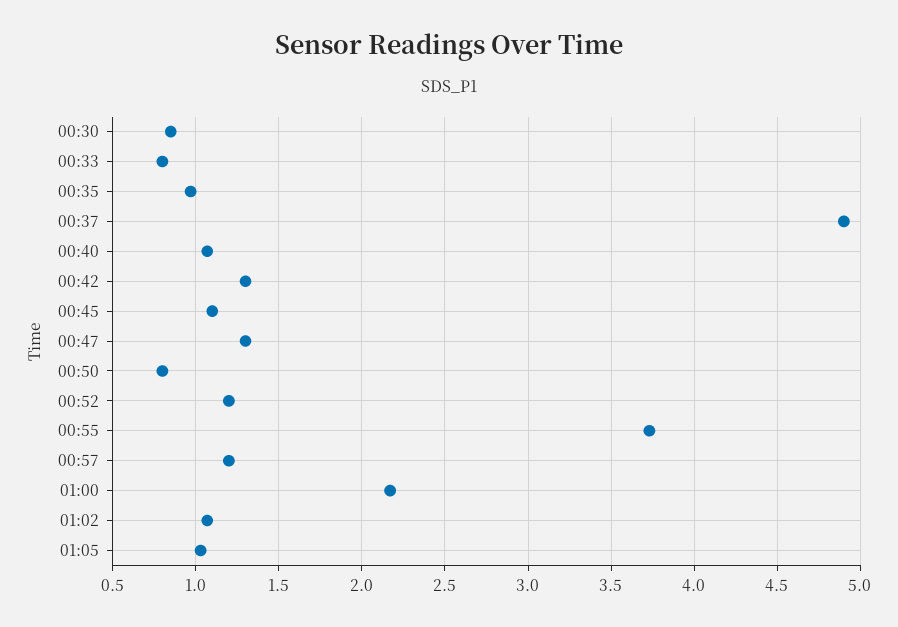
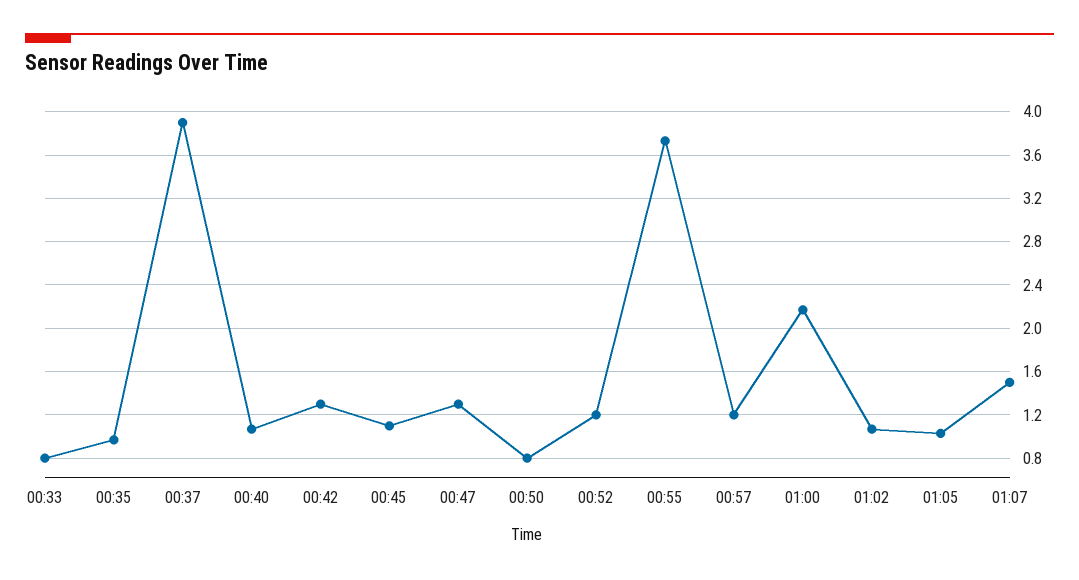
00:30: 0.85 -> none
00:37: 4.9 -> 3.9
01:07: none -> 1.5

